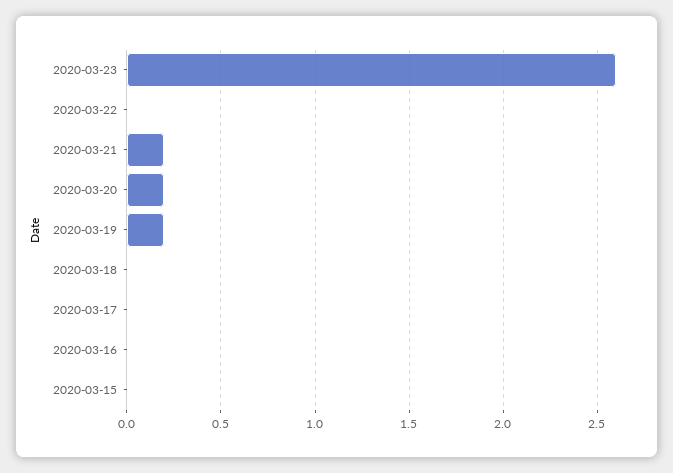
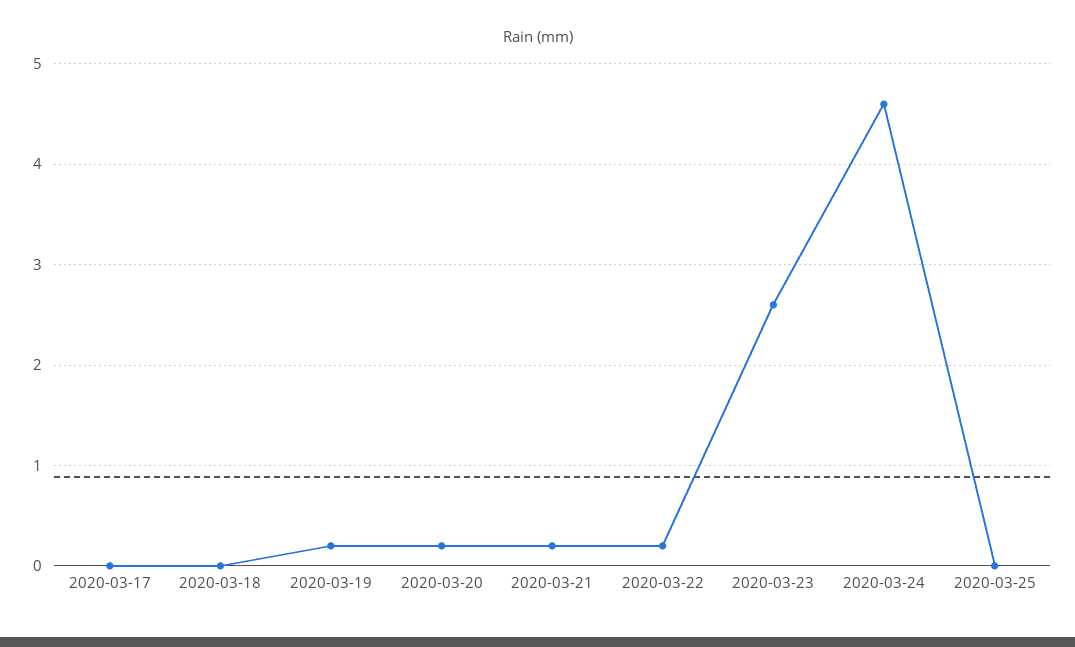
2020-03-22: 0 -> 0.2
2020-03-16: 0 -> none
2020-03-15: 0 -> none
2020-03-24: none -> 4.6
2020-03-25: none -> 0

